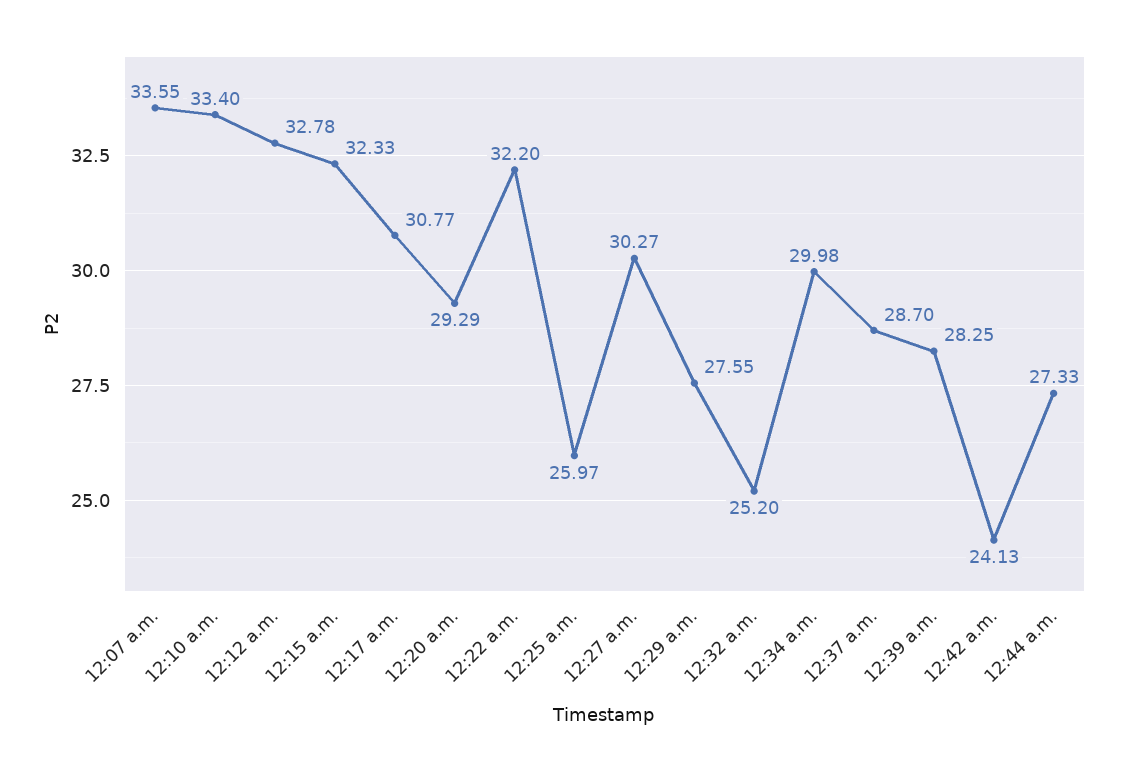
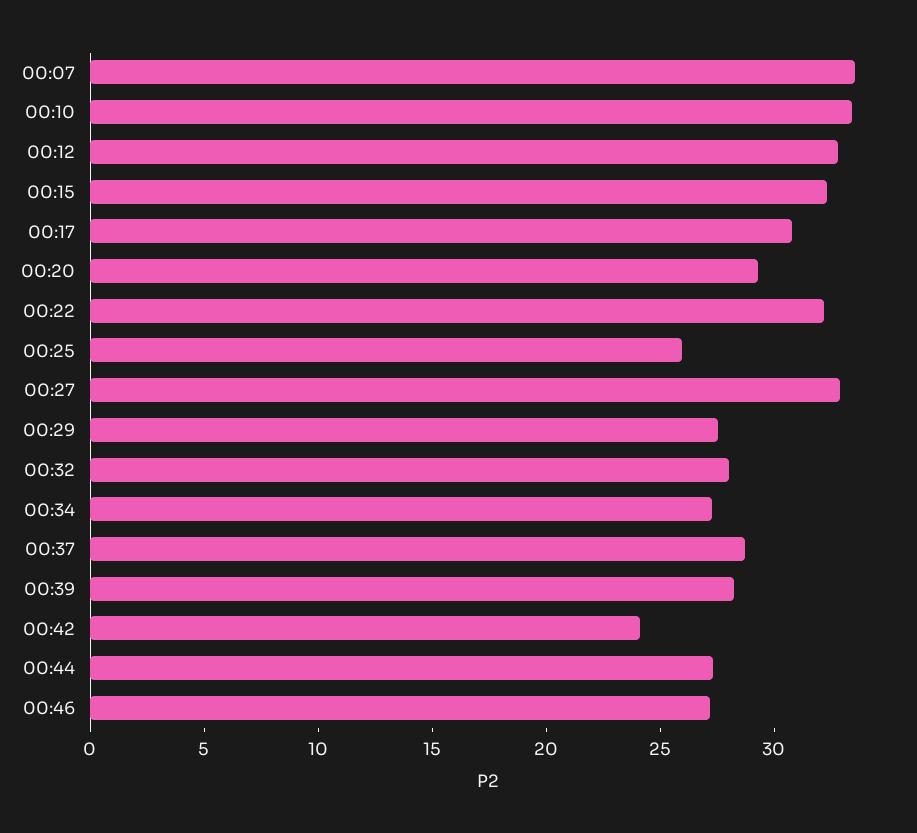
12:27 a.m.: 30.27 -> 33
12:32 a.m.: 25.2 -> 28
12:34 a.m.: 29.98 -> 27
00:46: none -> 27

